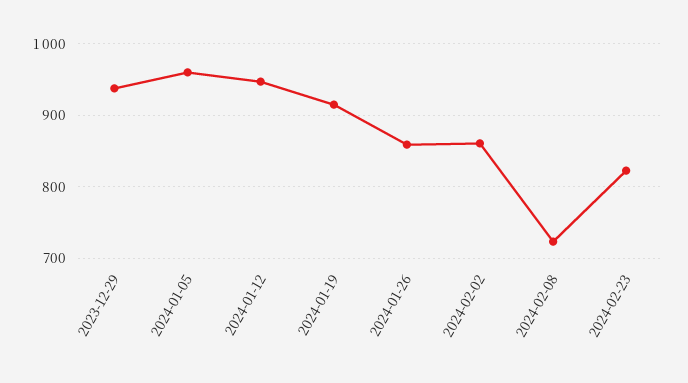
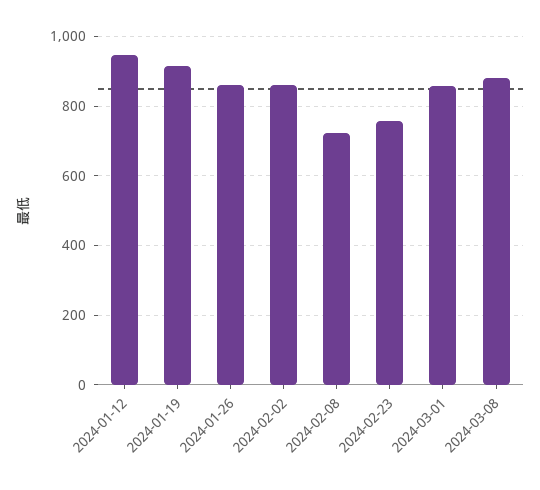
2023-12-29: 940 -> none
2024-01-05: 960 -> none
2024-02-23: 820 -> 760
2024-03-01: none -> 860
2024-03-08: none -> 880

